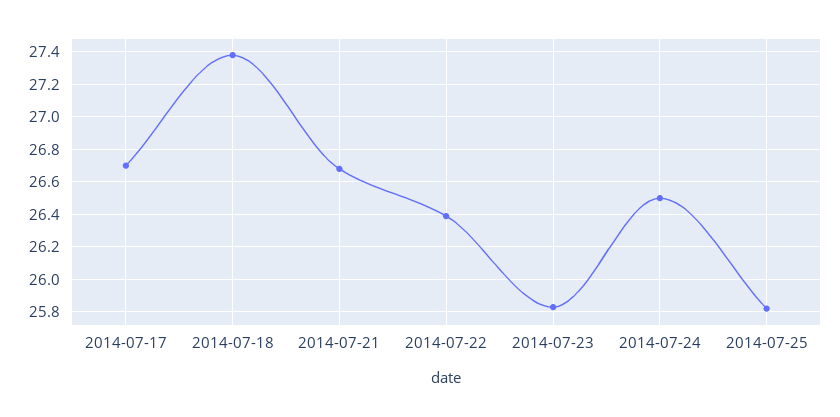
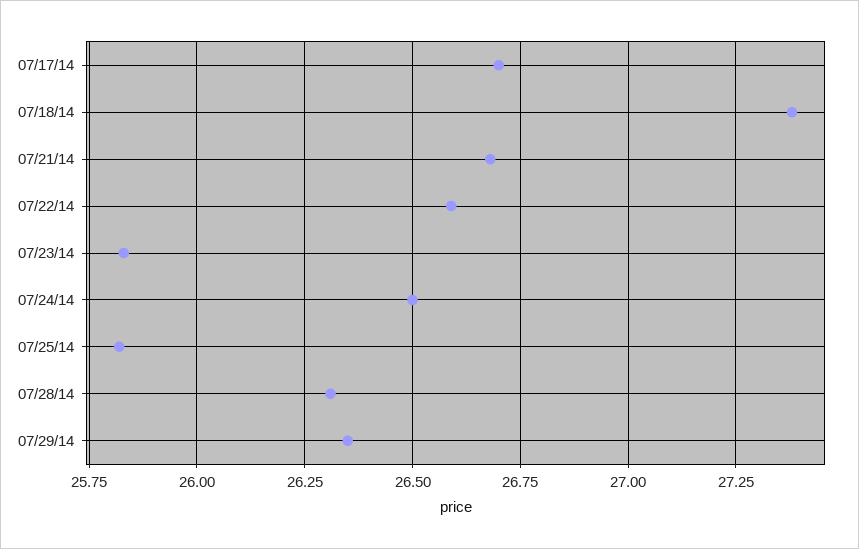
2014-07-22: 26.4 -> 26.6
07/28/14: none -> 26.3
07/29/14: none -> 26.35

